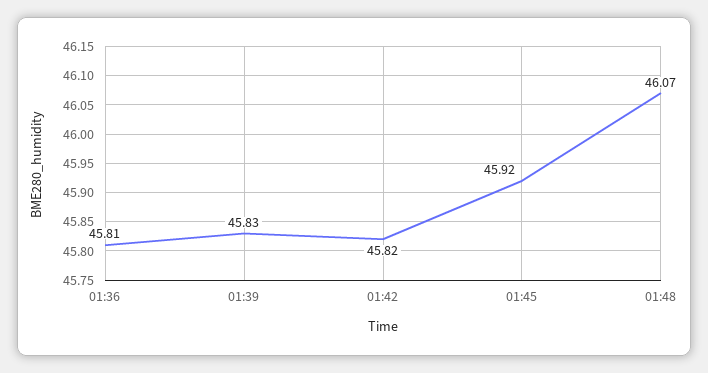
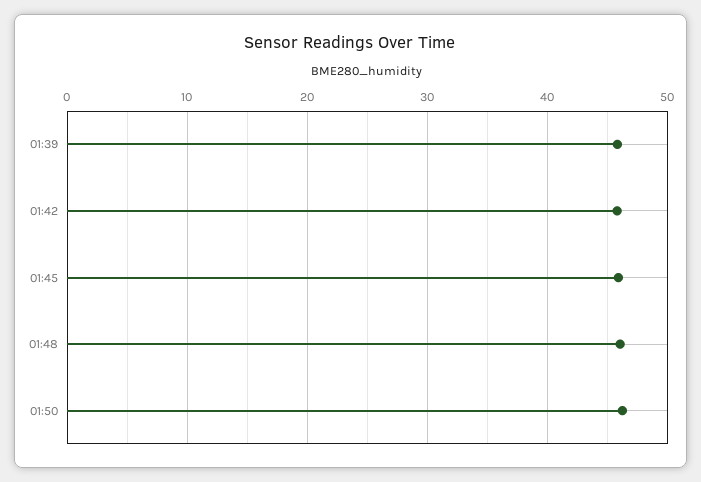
01:36: 45.81 -> none
01:50: none -> 46

